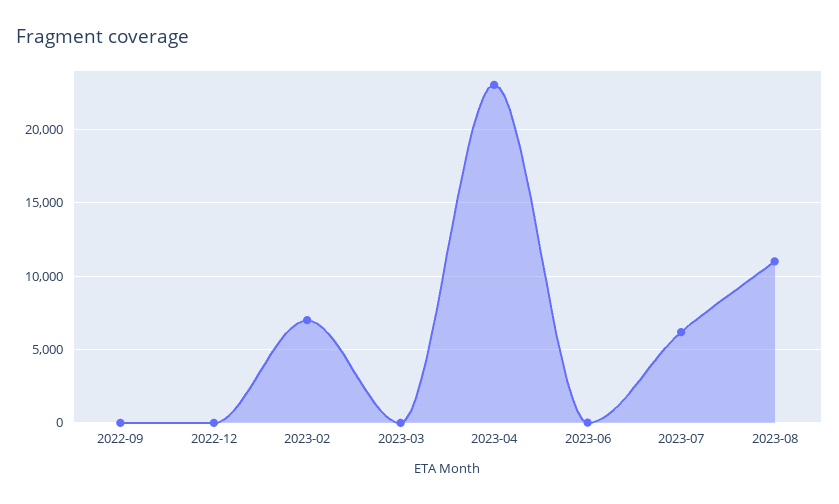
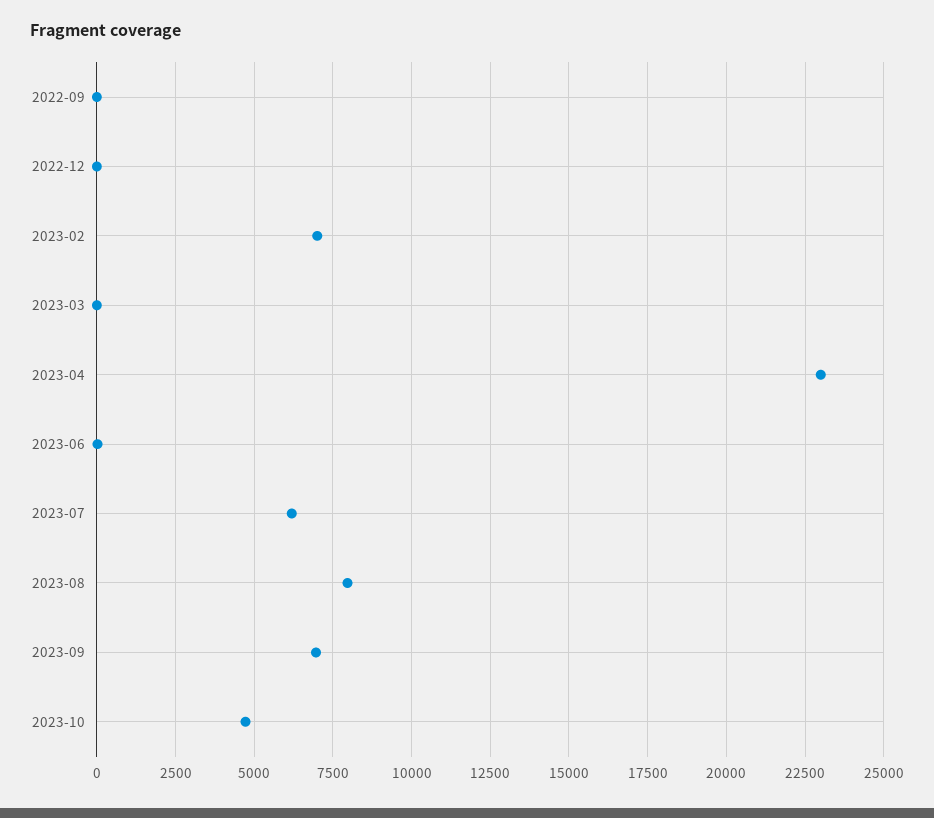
2023-08: 11000 -> 8000
2023-09: none -> 7000
2023-10: none -> 4750

